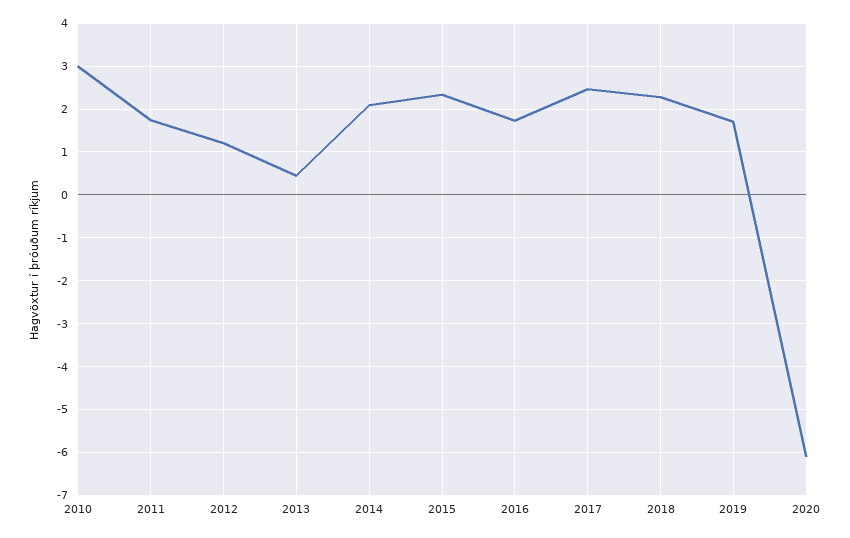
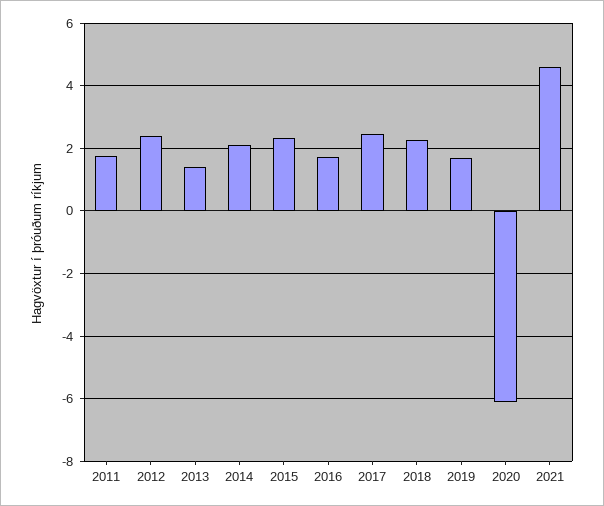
2010: 3 -> none
2012: 1.2 -> 2.4
2013: 0.4 -> 1.4
2021: none -> 4.6

